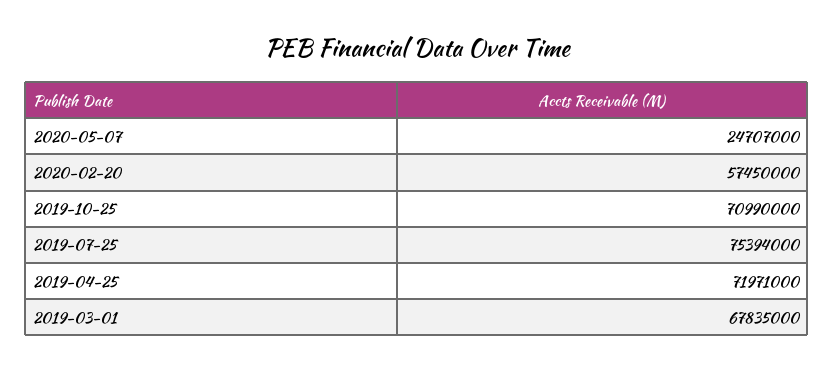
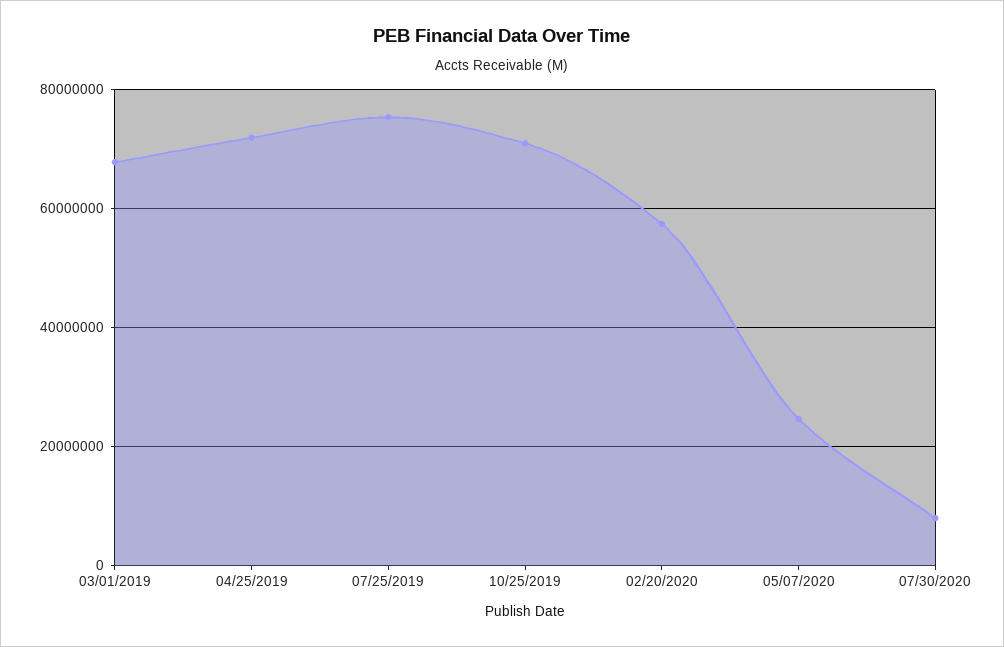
07/30/2020: none -> 8000000

